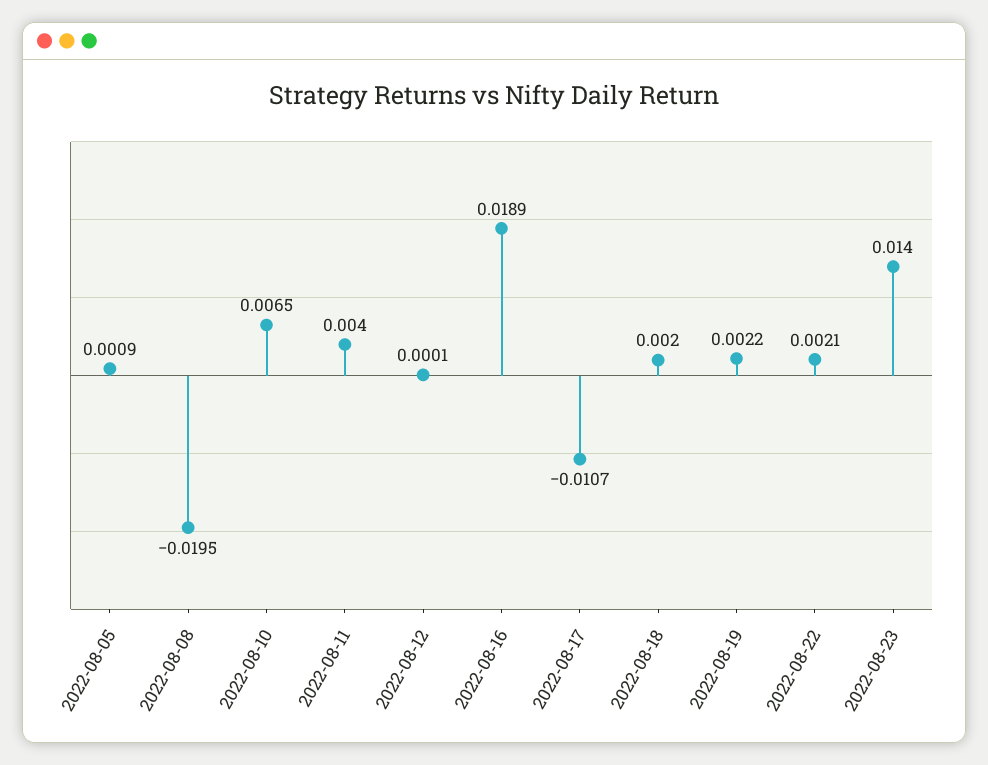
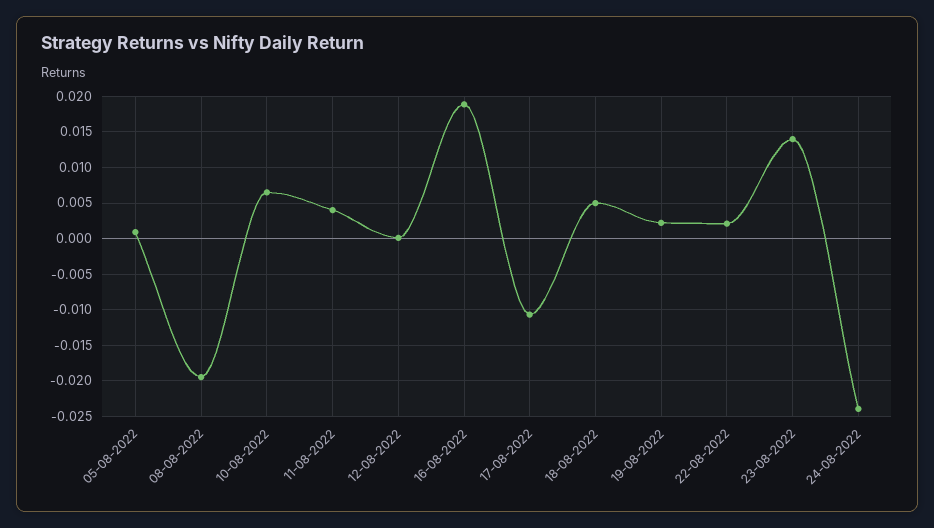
2022-08-18: 0.002 -> 0.005
24-08-2022: none -> -0.024

